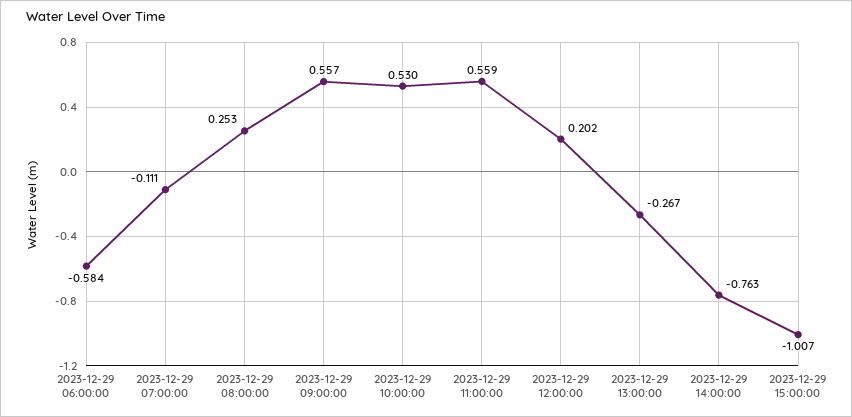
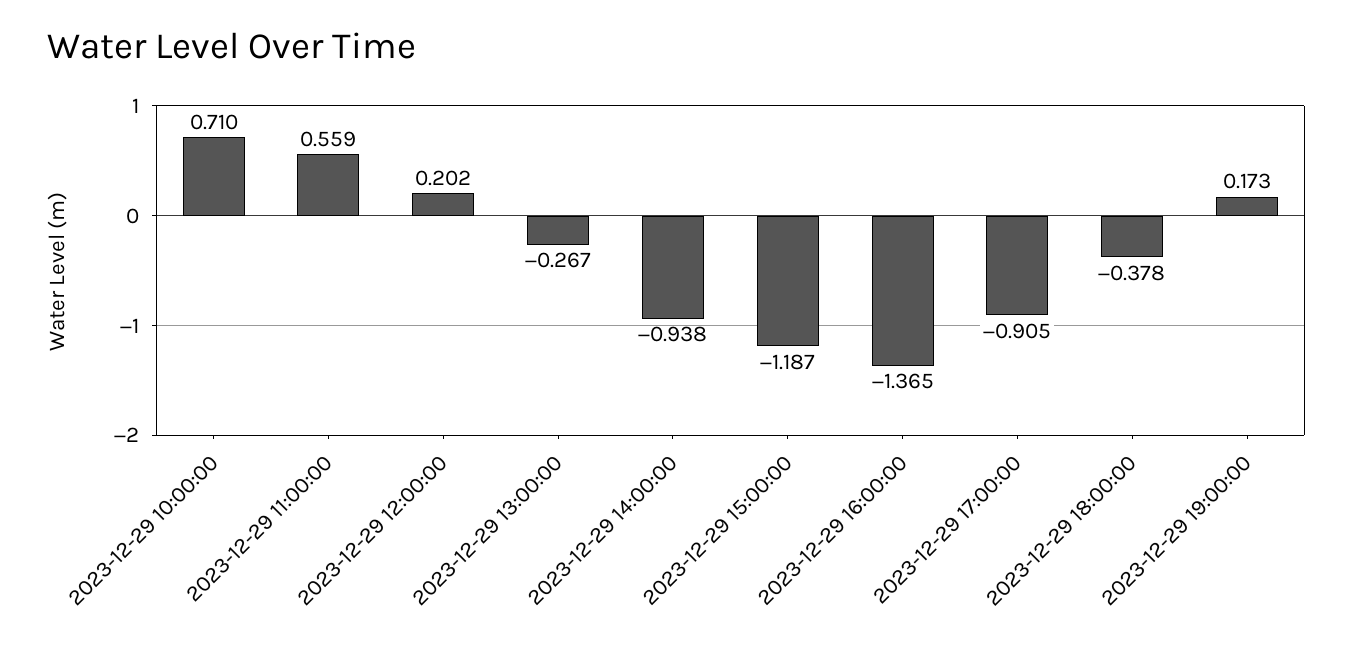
2023-12-29 06:00:00: -0.584 -> none
2023-12-29 07:00:00: -0.111 -> none
2023-12-29 08:00:00: 0.253 -> none
2023-12-29 09:00:00: 0.557 -> none
2023-12-29 10:00:00: 0.53 -> 0.71
2023-12-29 14:00:00: -0.763 -> -0.938
2023-12-29 15:00:00: -1.007 -> -1.187
2023-12-29 16:00:00: none -> -1.365
2023-12-29 17:00:00: none -> -0.905
2023-12-29 18:00:00: none -> -0.378
2023-12-29 19:00:00: none -> 0.173

